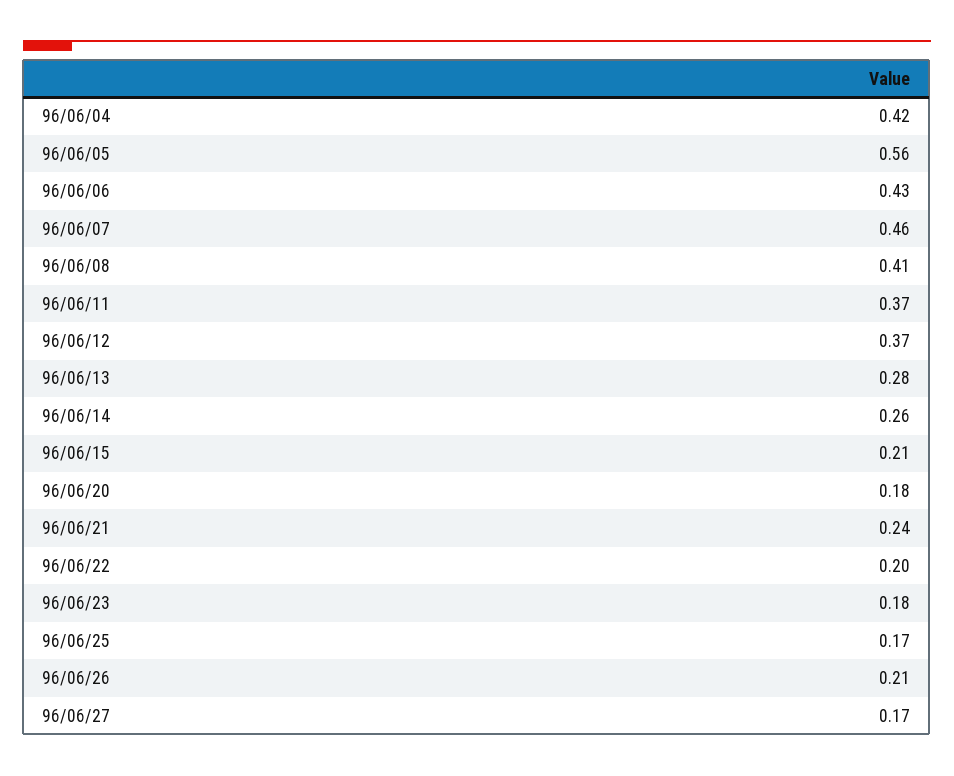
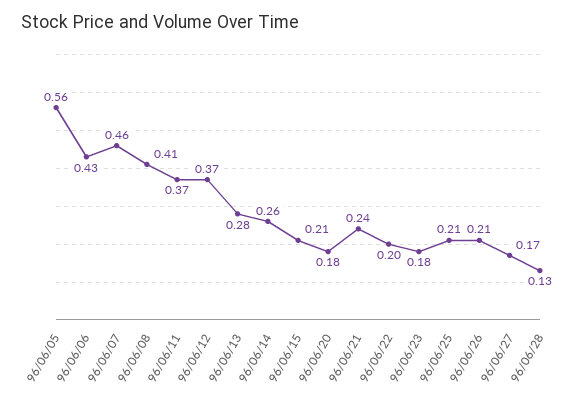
96/06/04: 0.42 -> none
96/06/25: 0.17 -> 0.21
96/06/28: none -> 0.13

